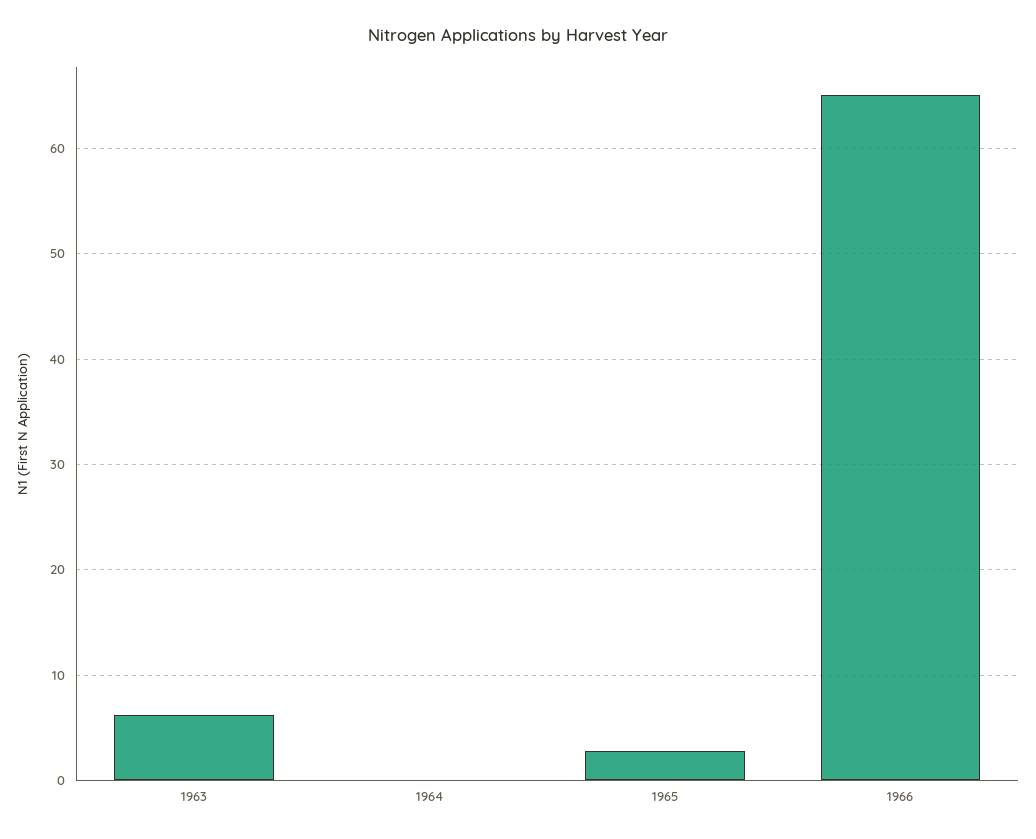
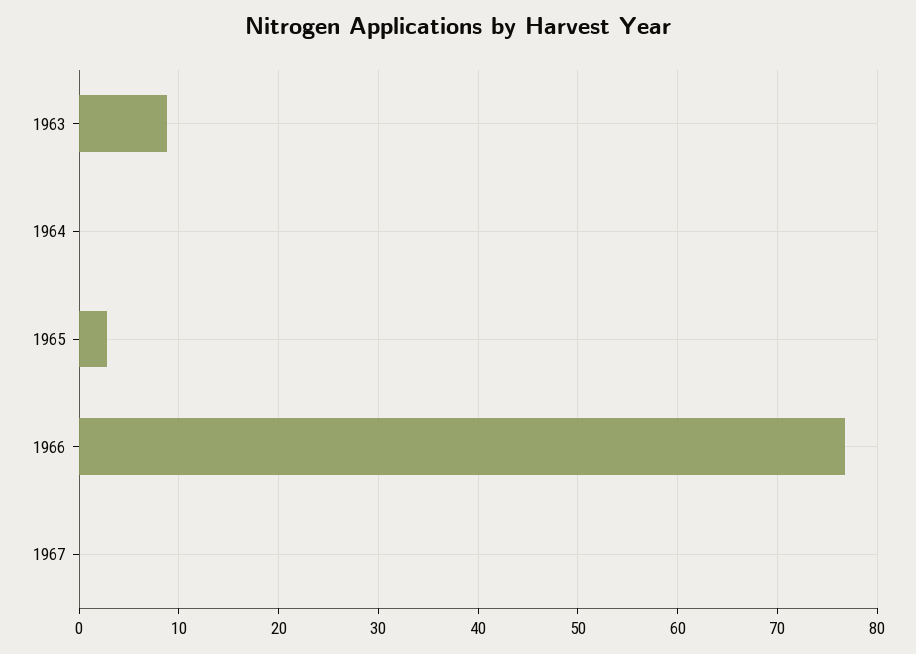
1963: 6 -> 9
1966: 65 -> 77
1967: none -> 0

